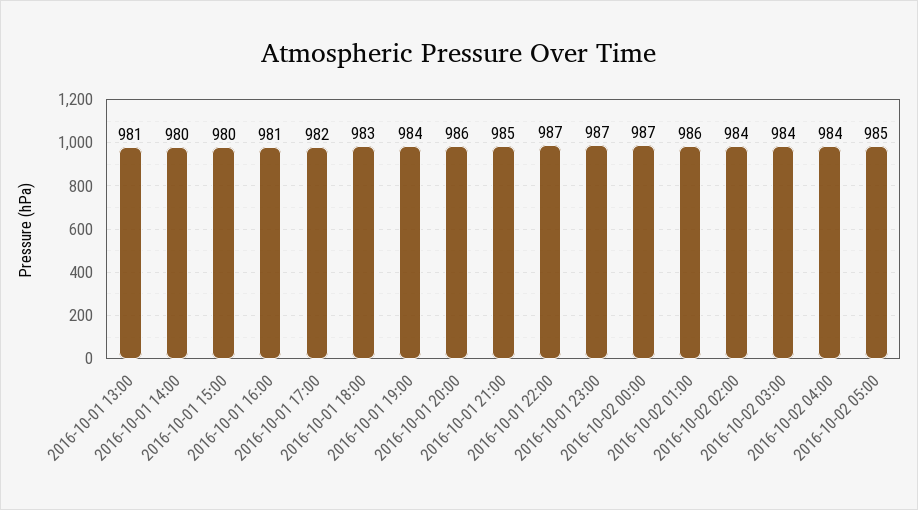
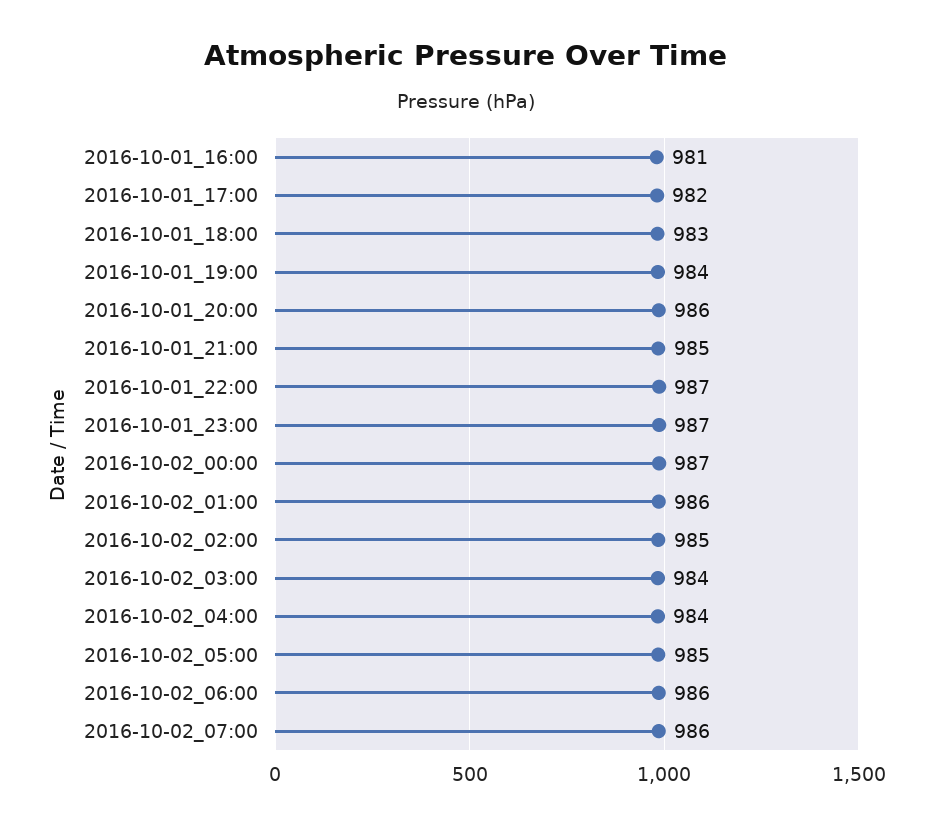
2016-10-01 13:00: 981 -> none
2016-10-01 14:00: 980 -> none
2016-10-01 15:00: 980 -> none
2016-10-02 02:00: 984 -> 985
2016-10-02_06:00: none -> 986
2016-10-02_07:00: none -> 986

